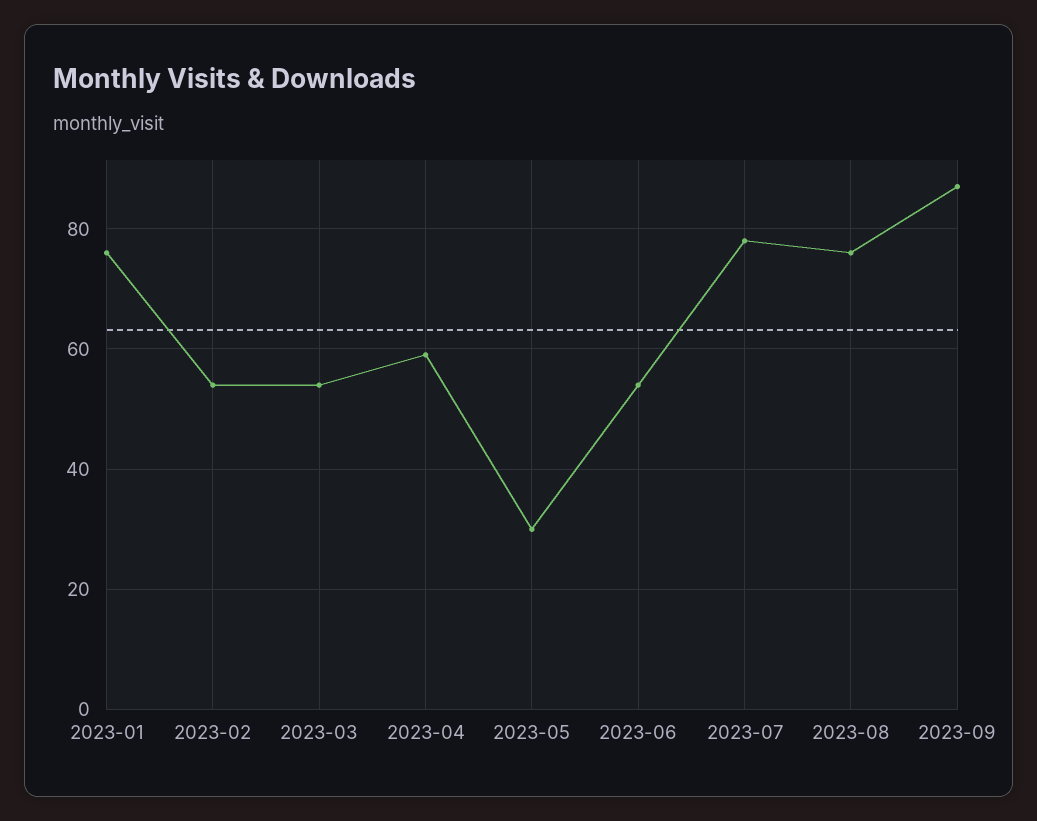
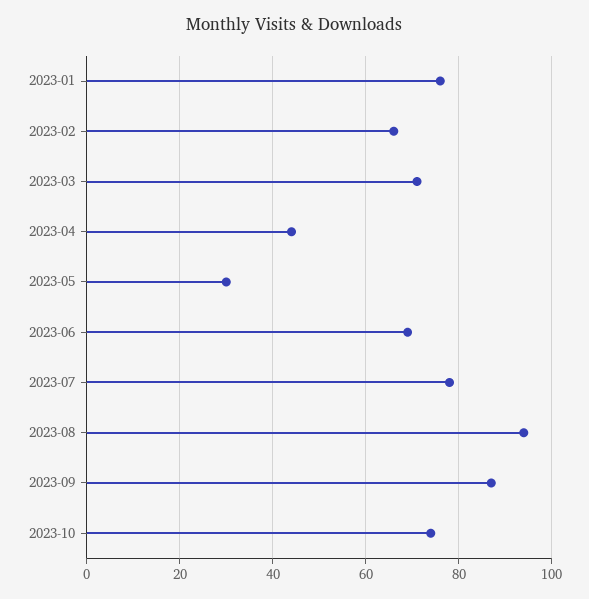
2023-02: 55 -> 65
2023-03: 55 -> 70
2023-04: 60 -> 45
2023-06: 55 -> 70
2023-08: 75 -> 95
2023-10: none -> 75

